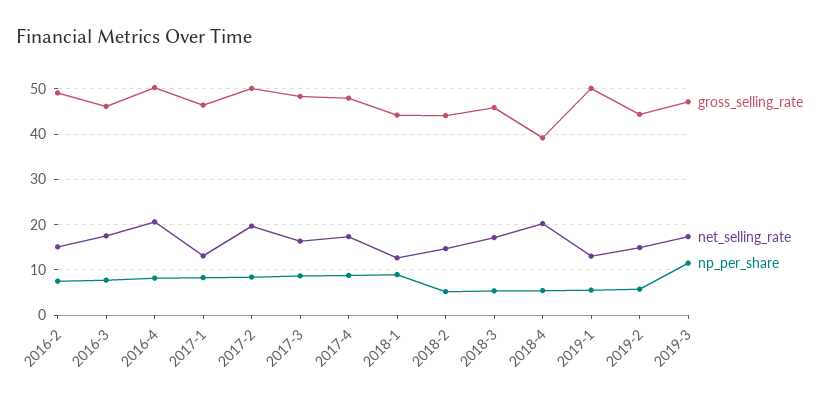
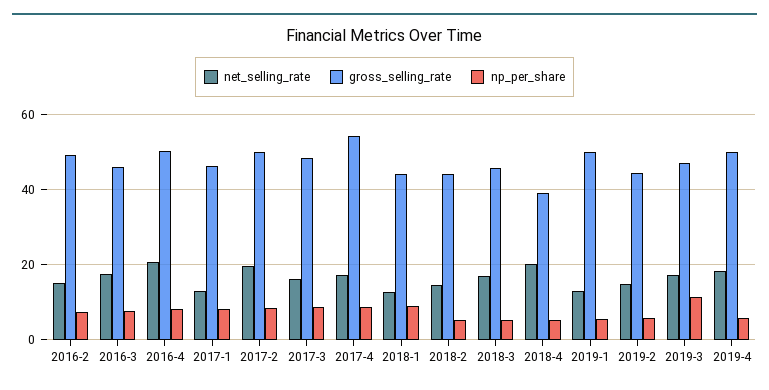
gross_selling_rate, 2017-4: 48 -> 54
net_selling_rate, 2019-4: none -> 18
gross_selling_rate, 2019-4: none -> 50
np_per_share, 2019-4: none -> 6

